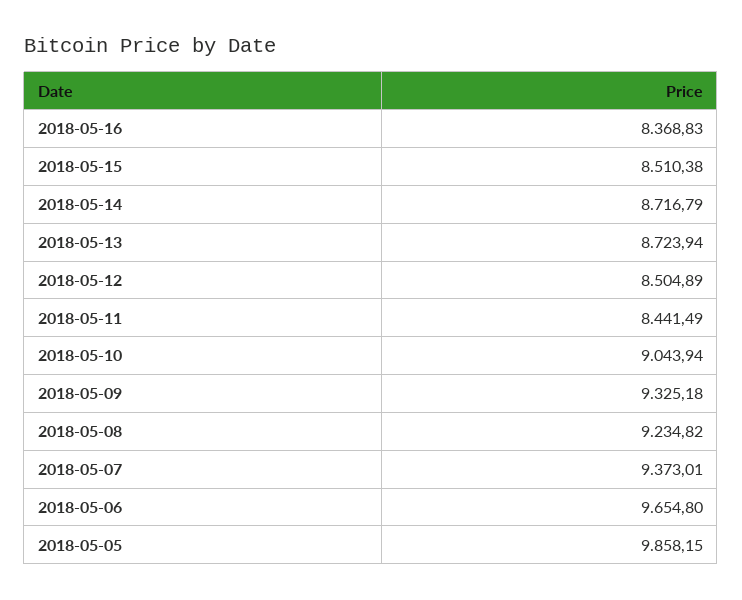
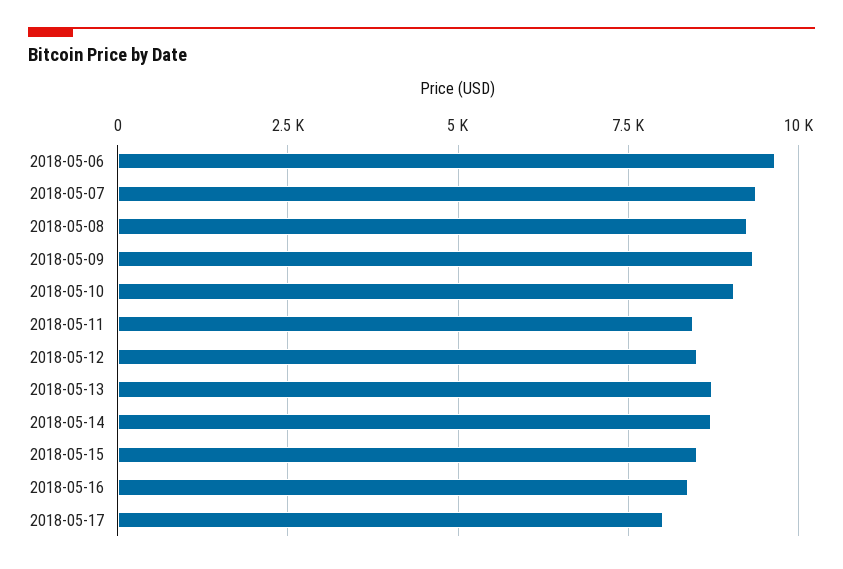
2018-05-05: 9858.15 -> none
2018-05-17: none -> 8000

